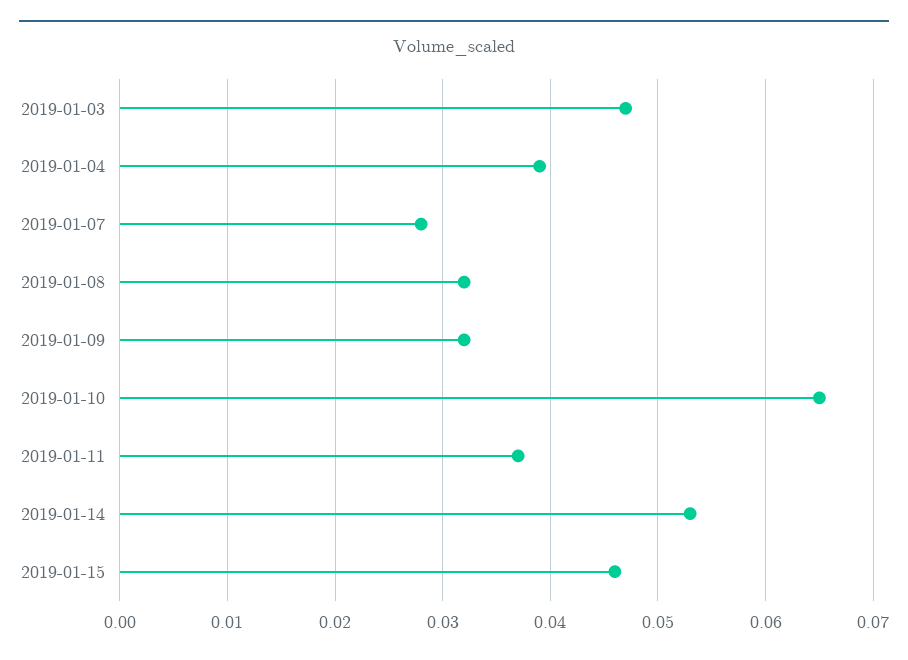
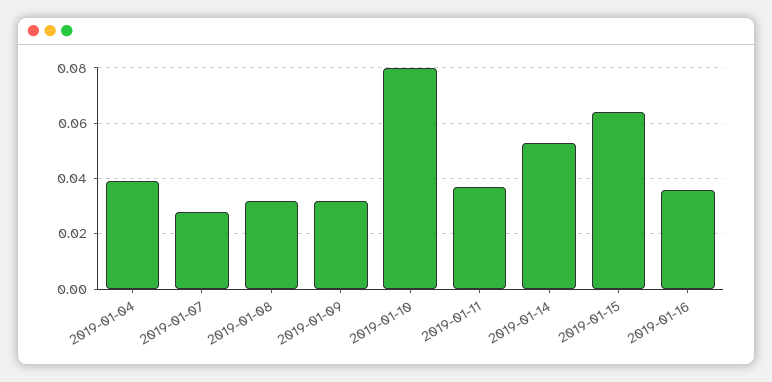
2019-01-03: 0.047 -> none
2019-01-10: 0.065 -> 0.08
2019-01-15: 0.046 -> 0.065
2019-01-16: none -> 0.035

